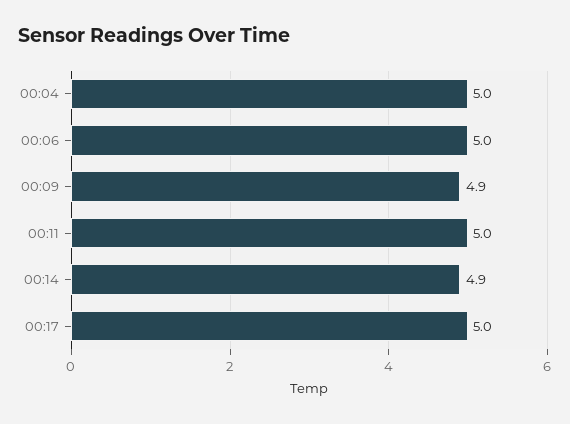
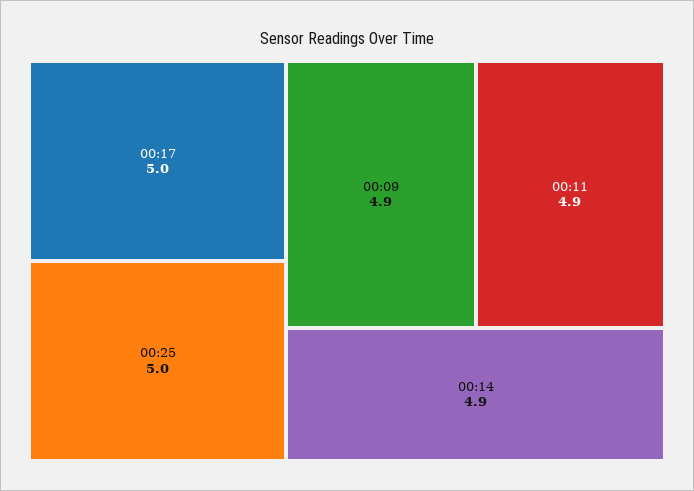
00:04: 5 -> none
00:06: 5 -> none
00:11: 5 -> 4.9
00:25: none -> 5

